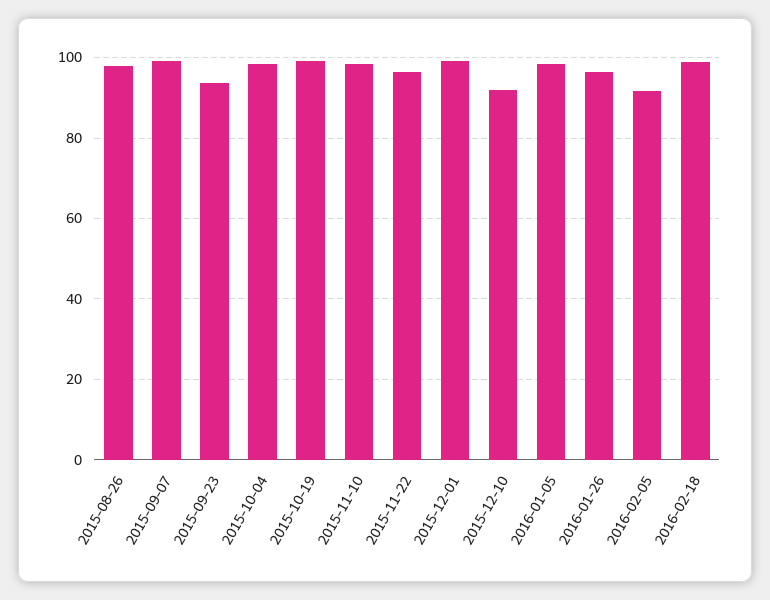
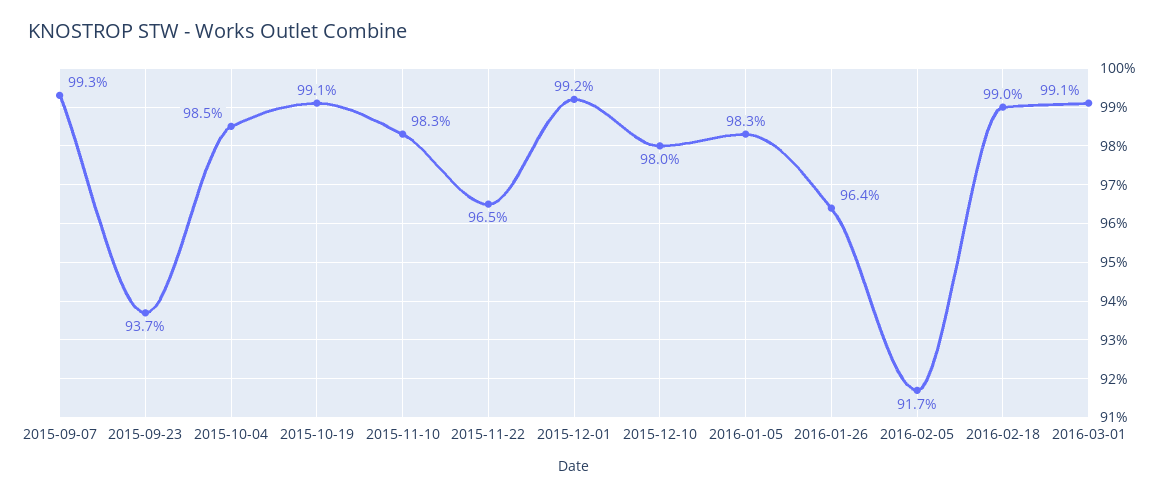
2015-08-26: 98 -> none
2015-12-10: 92 -> 98
2016-03-01: none -> 99.1

